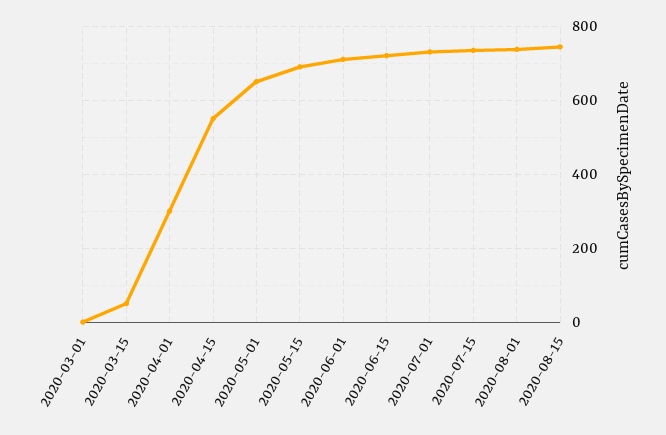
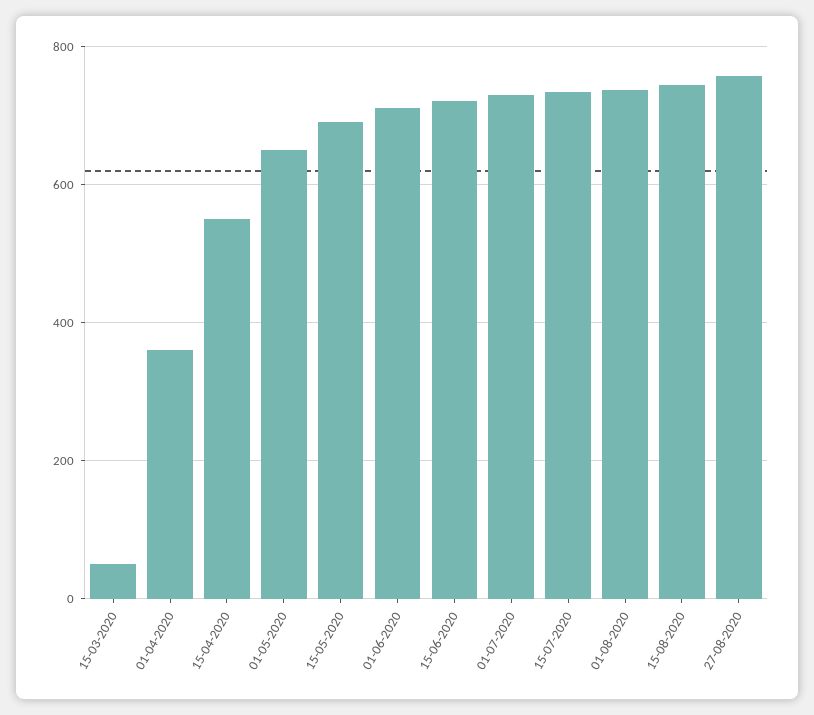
2020-03-01: 0 -> none
2020-04-01: 300 -> 360
27-08-2020: none -> 760

